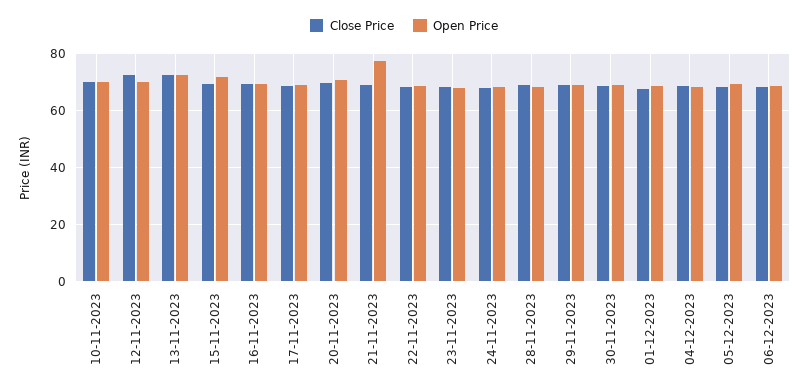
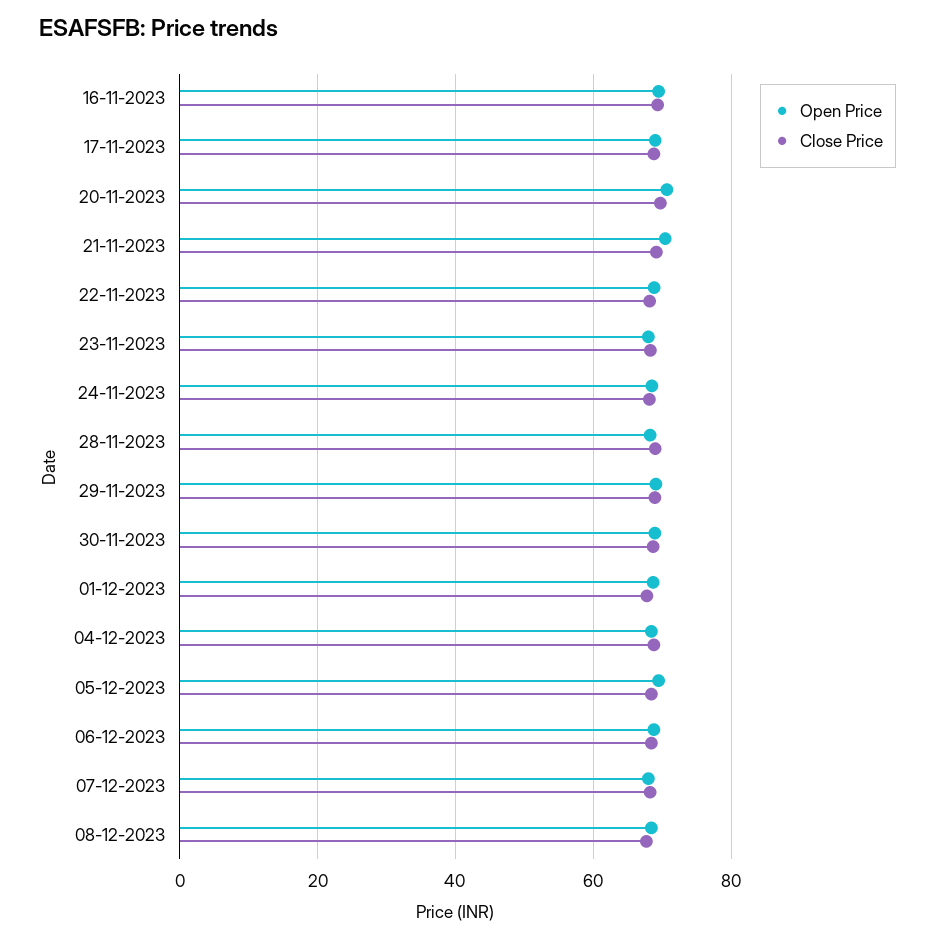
Close Price, 10-11-2023: 70 -> none
Open Price, 10-11-2023: 70 -> none
Close Price, 12-11-2023: 72.5 -> none
Open Price, 12-11-2023: 70 -> none
Close Price, 13-11-2023: 72.5 -> none
Open Price, 13-11-2023: 72.5 -> none
Close Price, 15-11-2023: 70 -> none
Open Price, 15-11-2023: 72.5 -> none
Open Price, 21-11-2023: 77.5 -> 70
Open Price, 07-12-2023: none -> 68
Close Price, 07-12-2023: none -> 68
Open Price, 08-12-2023: none -> 68
Close Price, 08-12-2023: none -> 68

